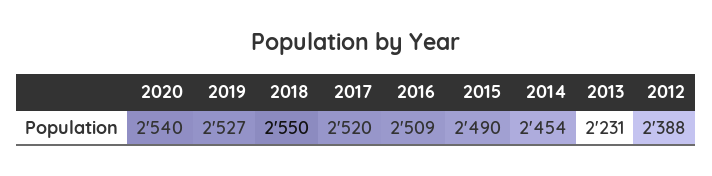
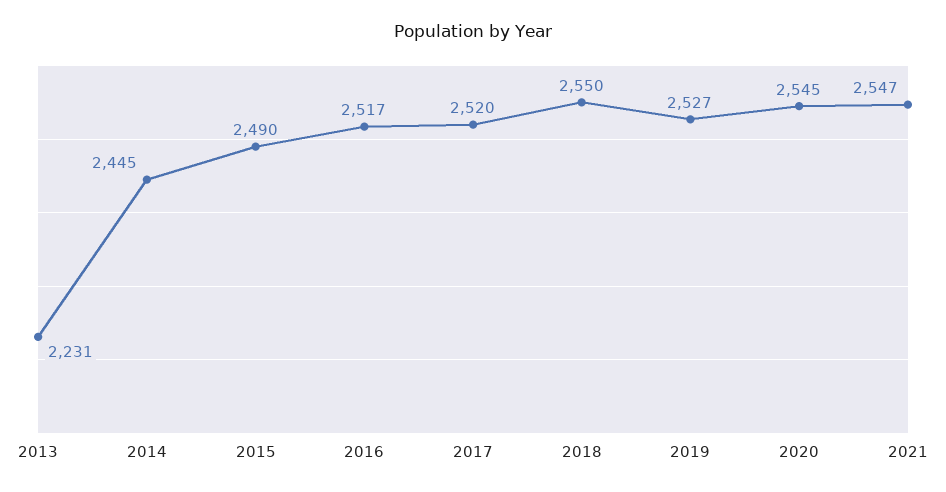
2020: 2540 -> 2545
2016: 2509 -> 2517
2014: 2454 -> 2445
2012: 2388 -> none
2021: none -> 2547

